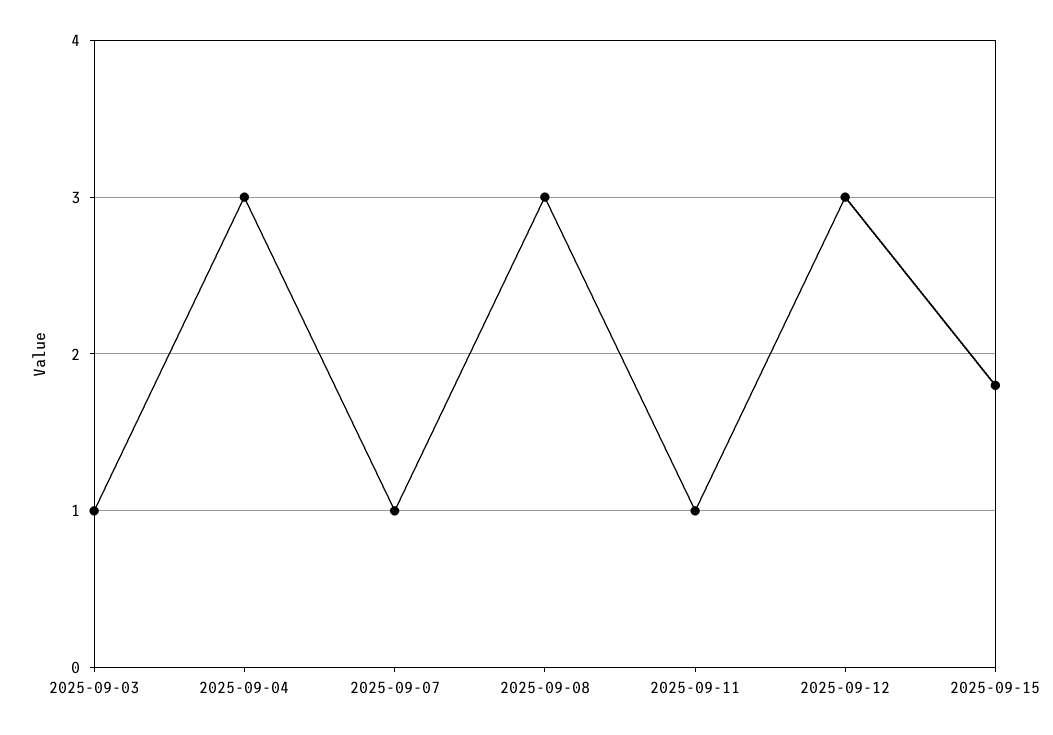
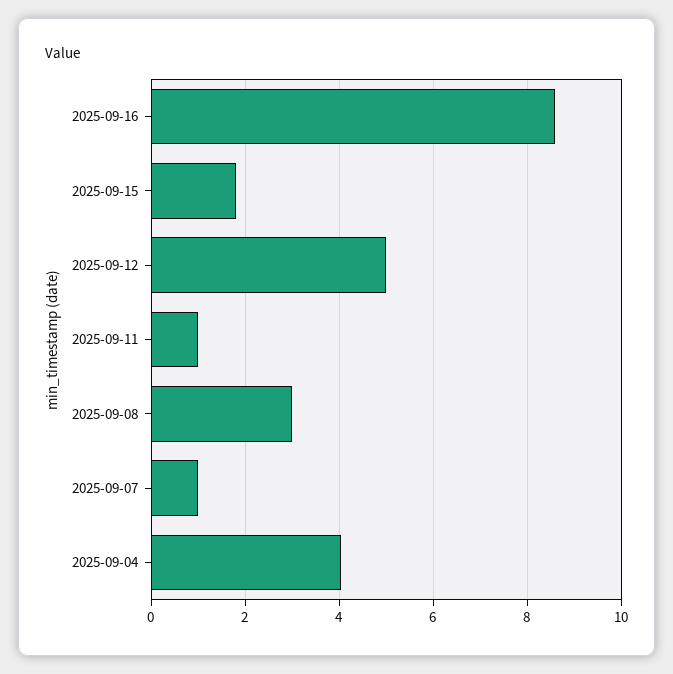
2025-09-03: 1 -> none
2025-09-04: 3 -> 4
2025-09-12: 3 -> 5
2025-09-16: none -> 8.6

